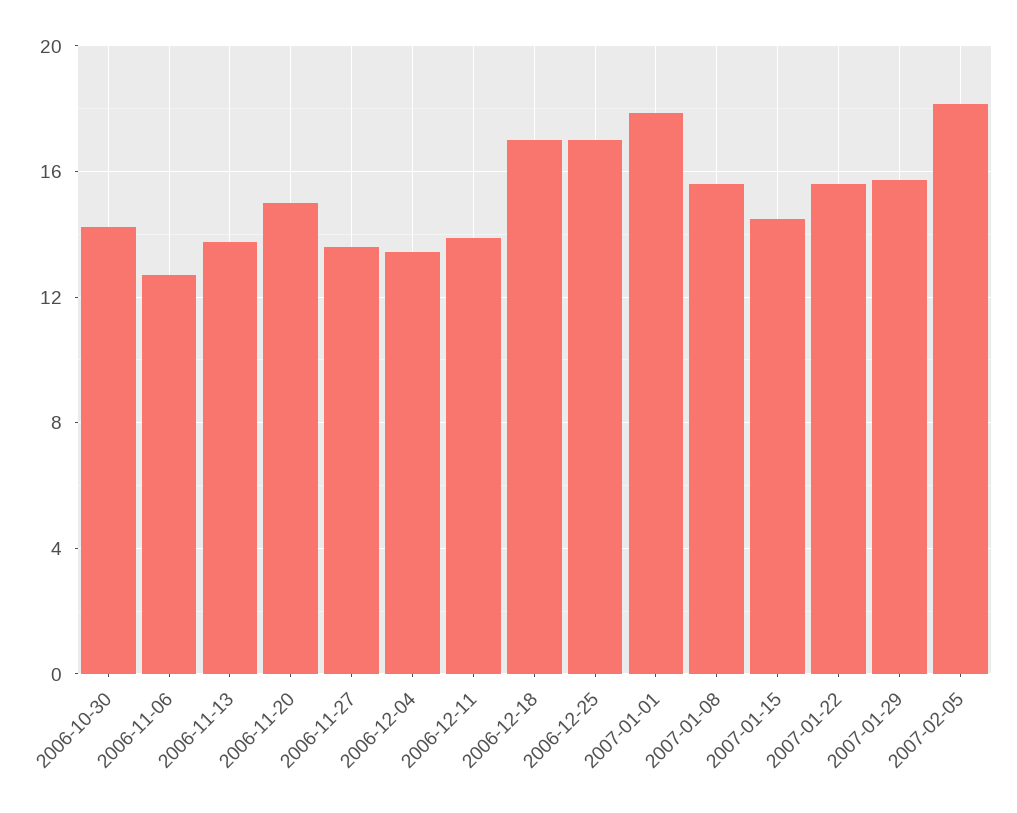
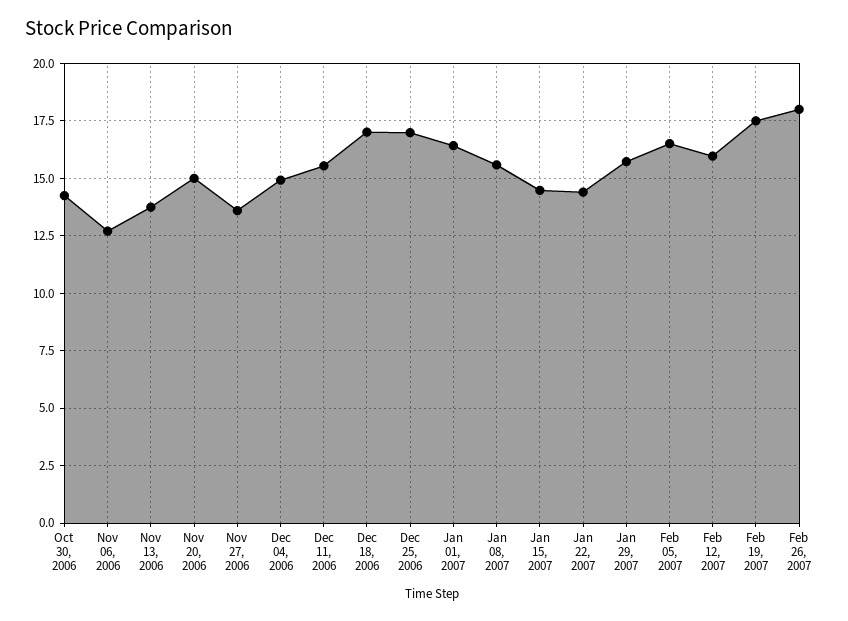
2006-12-04: 13.5 -> 15
2006-12-11: 14 -> 15.5
2007-01-01: 18 -> 16.5
2007-01-22: 15.5 -> 14.5
2007-02-05: 18 -> 16.5
Feb 12, 2007: none -> 16
Feb 19, 2007: none -> 17.5
Feb 26, 2007: none -> 18

